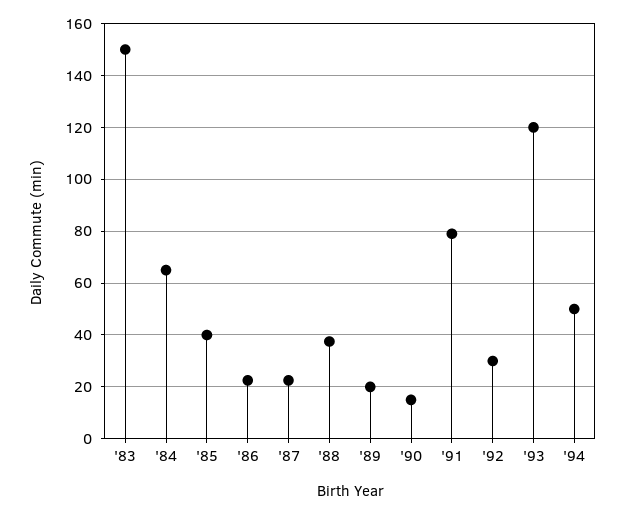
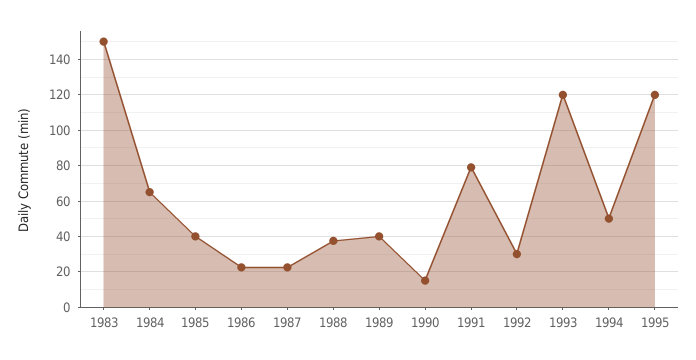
'89: 20 -> 40
1995: none -> 120

